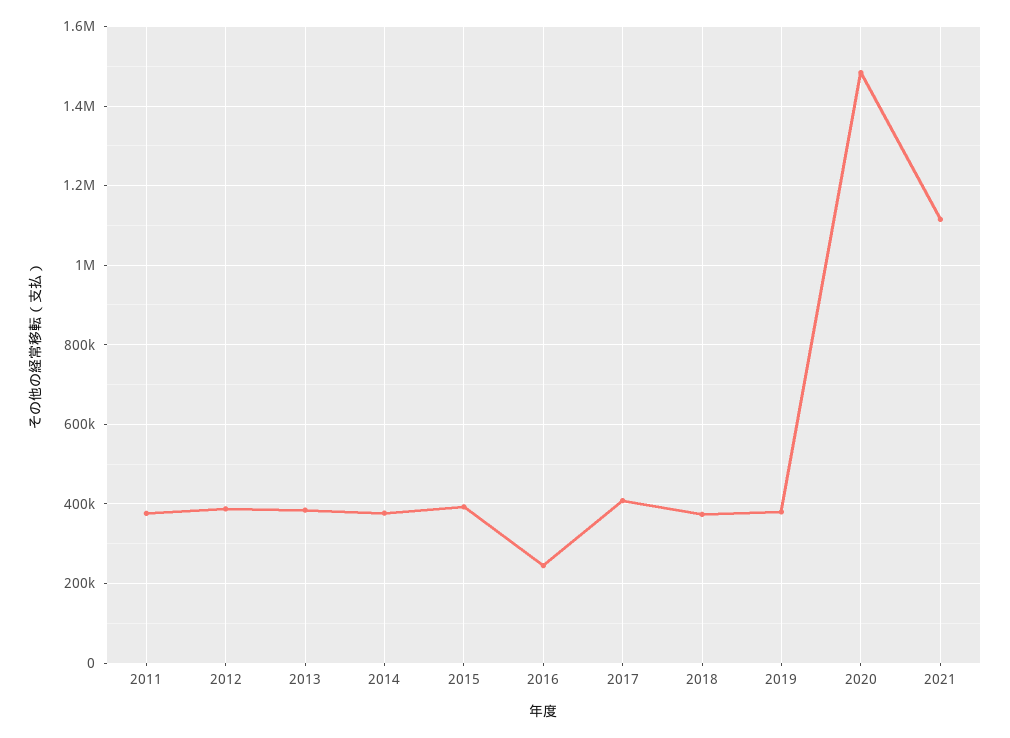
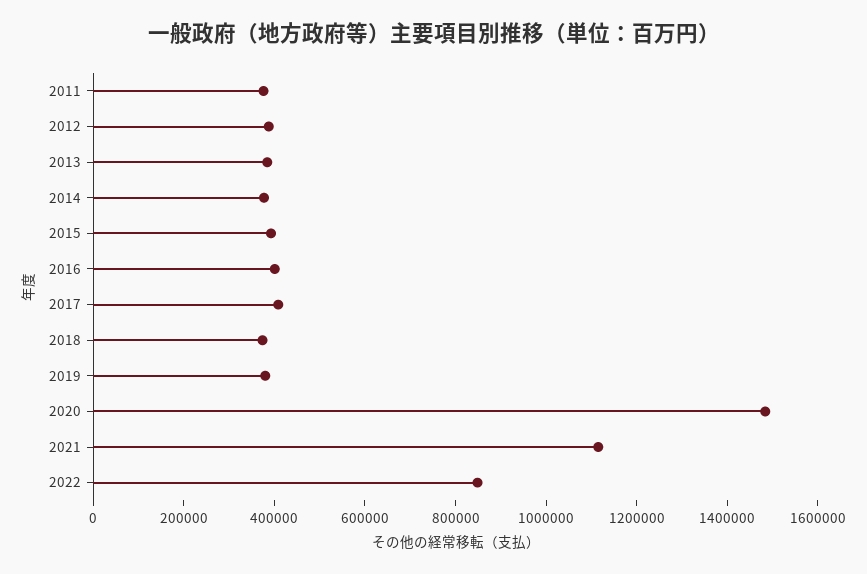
2016: 240000 -> 400000
2022: none -> 850000

